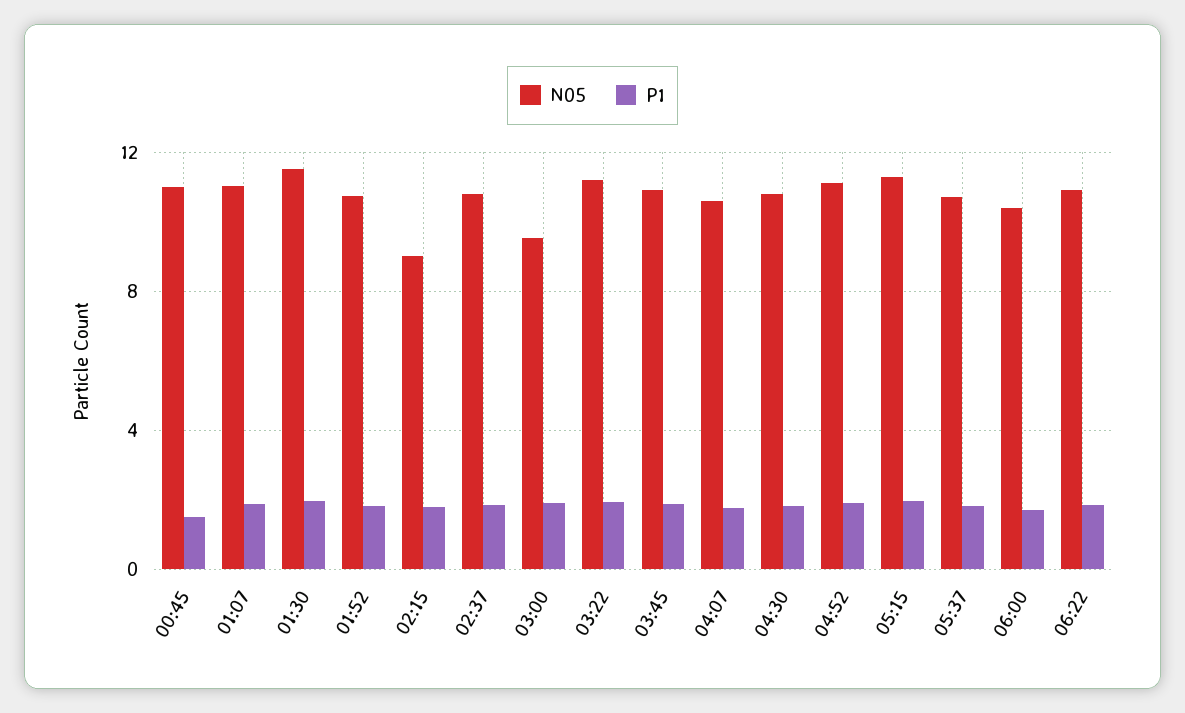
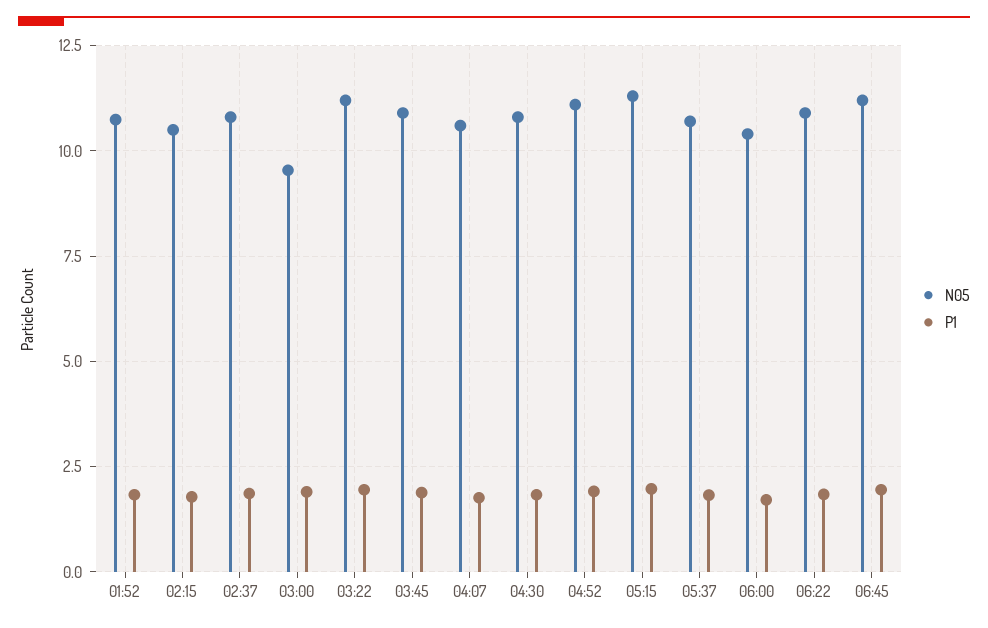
N05, 00:45: 11 -> none
P1, 00:45: 1.5 -> none
N05, 01:07: 11 -> none
P1, 01:07: 2 -> none
N05, 01:30: 11.5 -> none
P1, 01:30: 2 -> none
N05, 02:15: 9 -> 10.5
N05, 06:45: none -> 11.25
P1, 06:45: none -> 2

